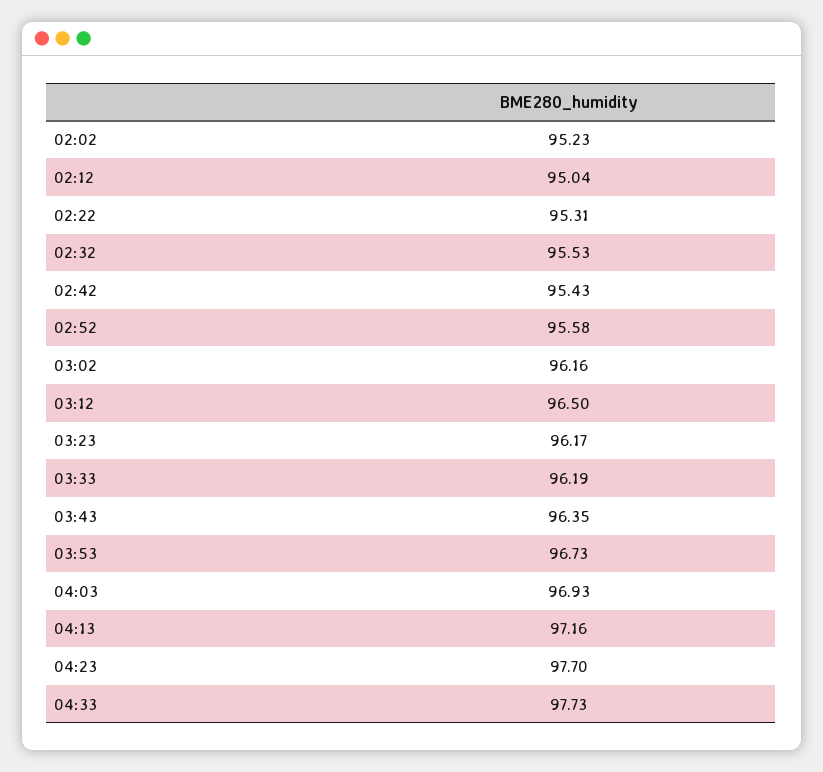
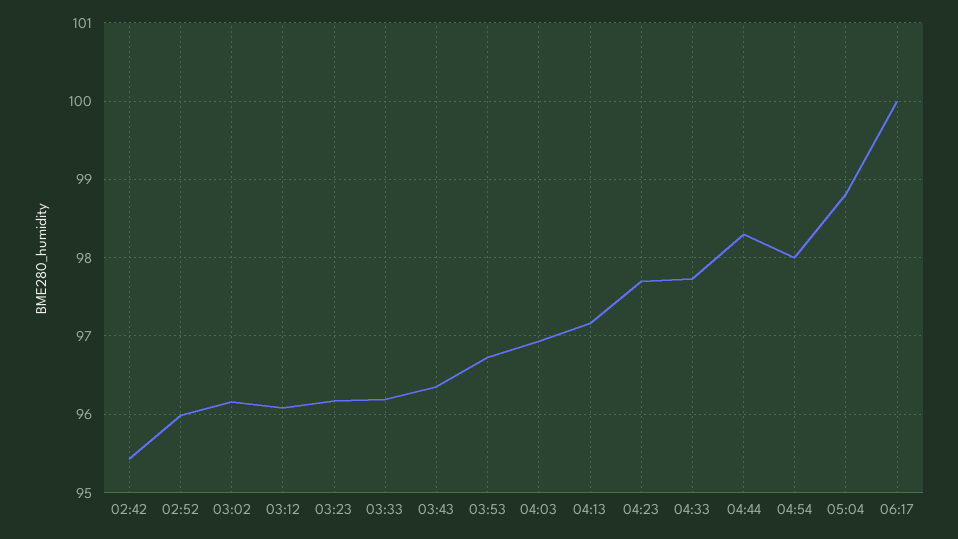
02:02: 95.23 -> none
02:12: 95.04 -> none
02:22: 95.31 -> none
02:32: 95.53 -> none
02:52: 95.58 -> 96
03:12: 96.5 -> 96.1
04:44: none -> 98.3
04:54: none -> 98
05:04: none -> 98.8
06:17: none -> 100

